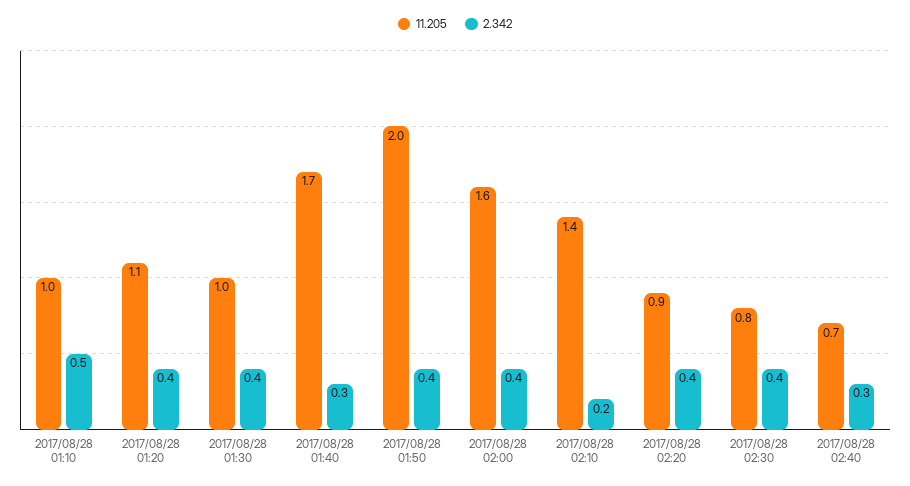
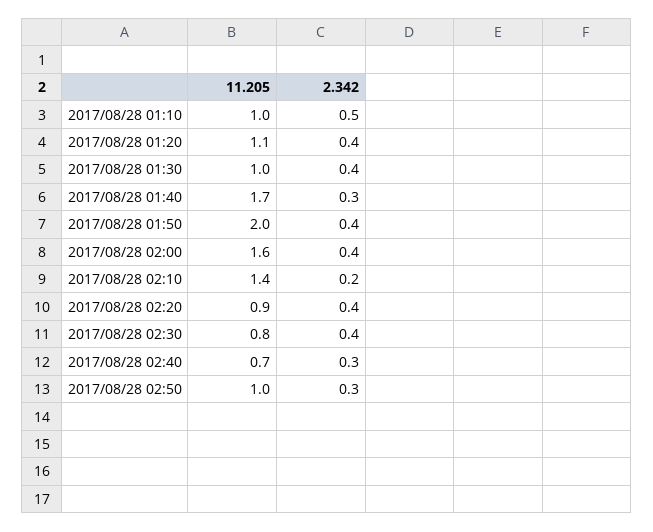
11.205, 2017/08/28 02:50: none -> 1
2.342, 2017/08/28 02:50: none -> 0.3

